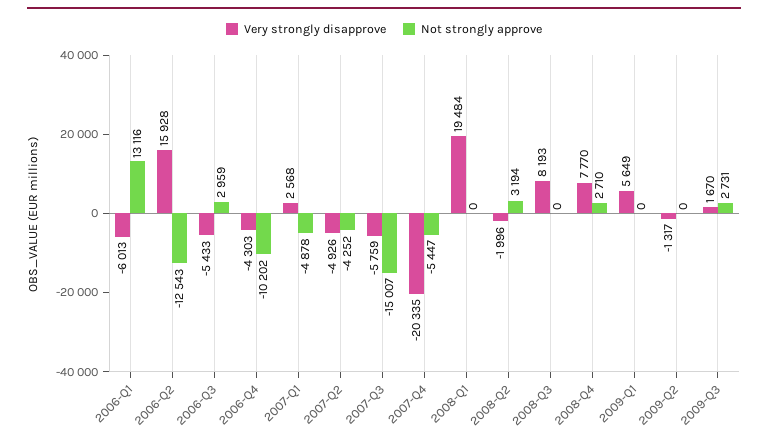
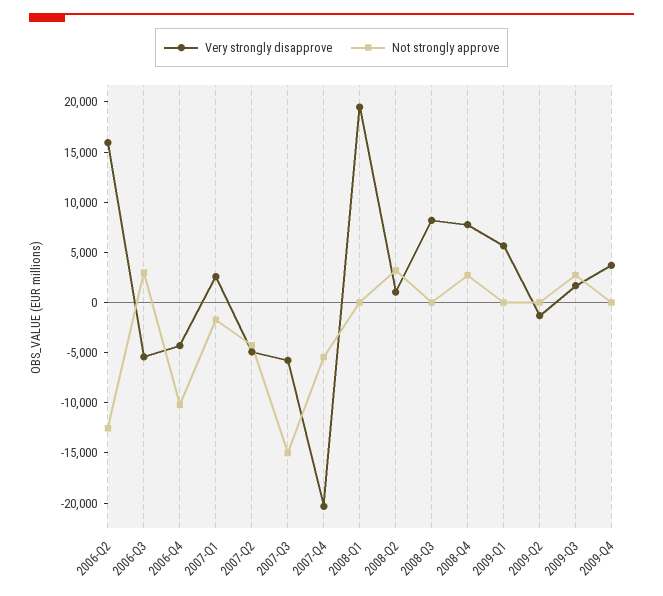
Very strongly disapprove, 2006-Q1: -6013 -> none
Not strongly approve, 2006-Q1: 13116 -> none
Not strongly approve, 2007-Q1: -4878 -> -2000
Very strongly disapprove, 2008-Q2: -1996 -> 1000
Very strongly disapprove, 2009-Q4: none -> 4000
Not strongly approve, 2009-Q4: none -> 0

